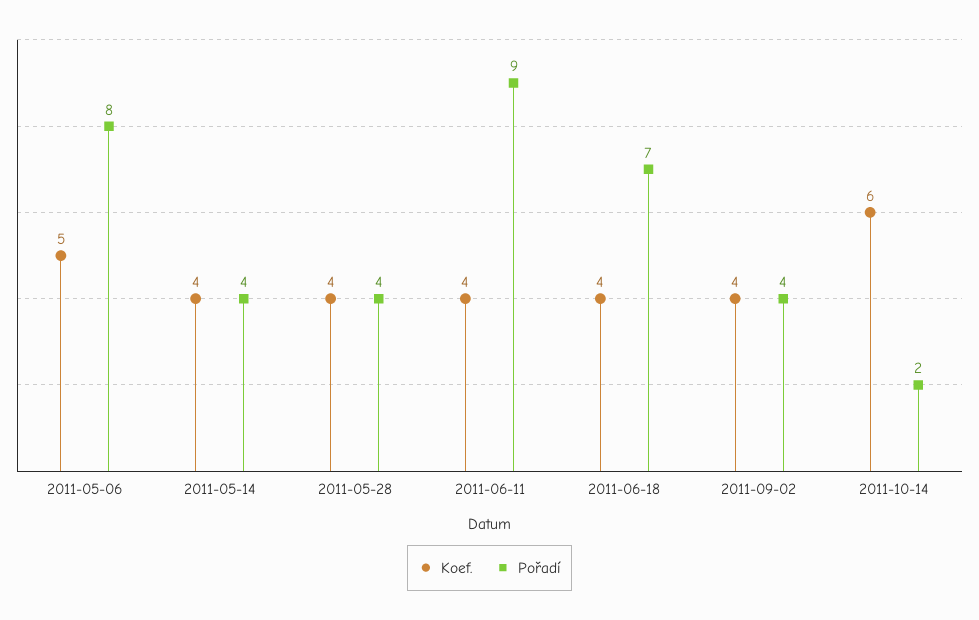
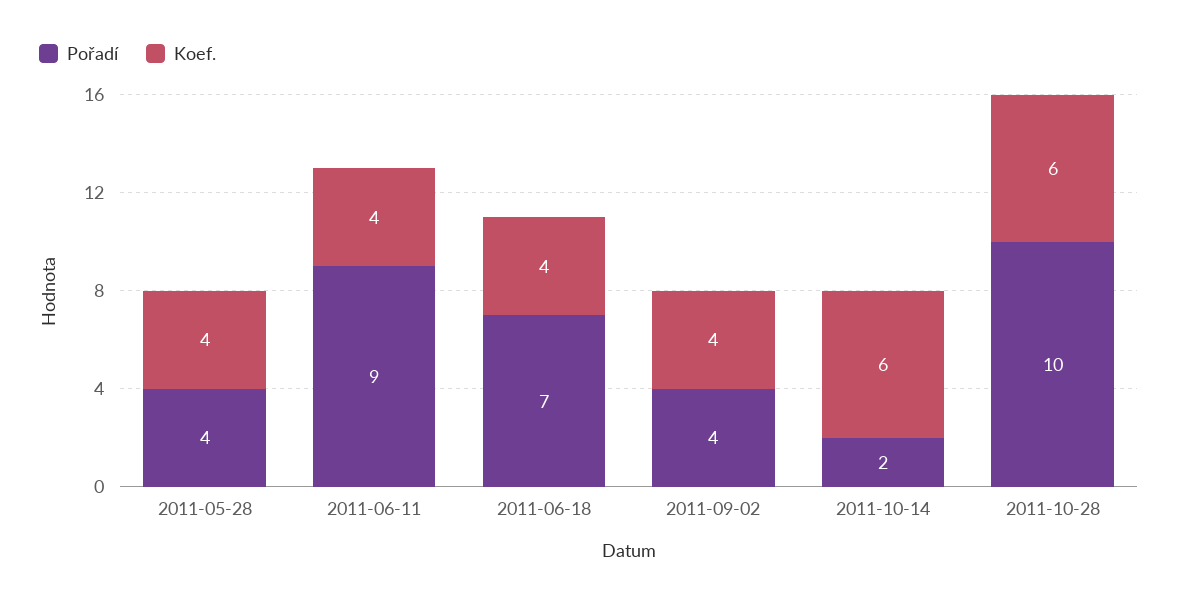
Koef., 2011-05-06: 5 -> none
Pořadí, 2011-05-06: 8 -> none
Koef., 2011-05-14: 4 -> none
Pořadí, 2011-05-14: 4 -> none
Pořadí, 2011-10-28: none -> 10
Koef., 2011-10-28: none -> 6

